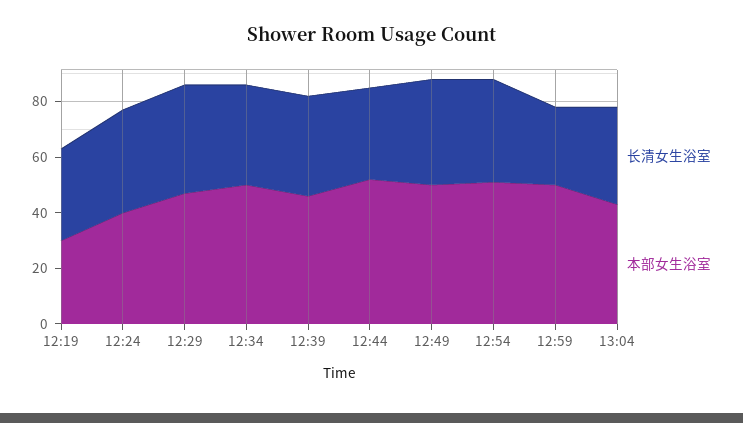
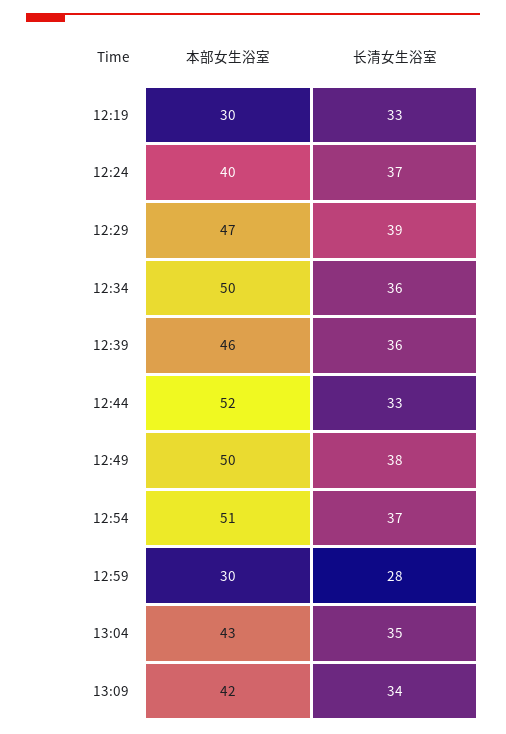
本部女生浴室, 12:59: 50 -> 30
本部女生浴室, 13:09: none -> 42
长清女生浴室, 13:09: none -> 34

